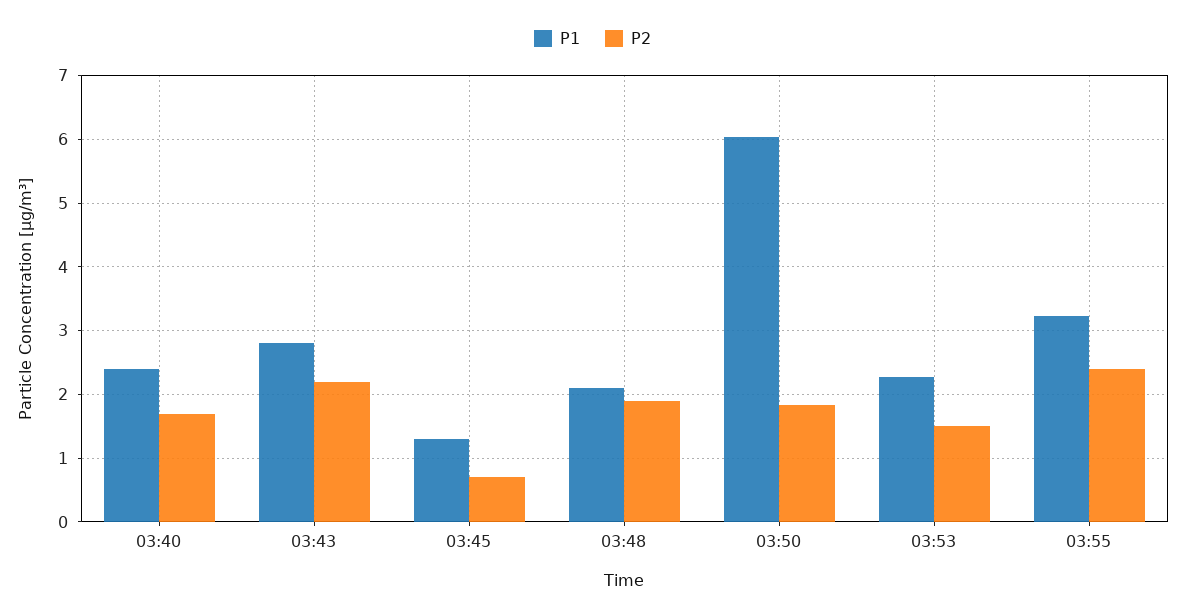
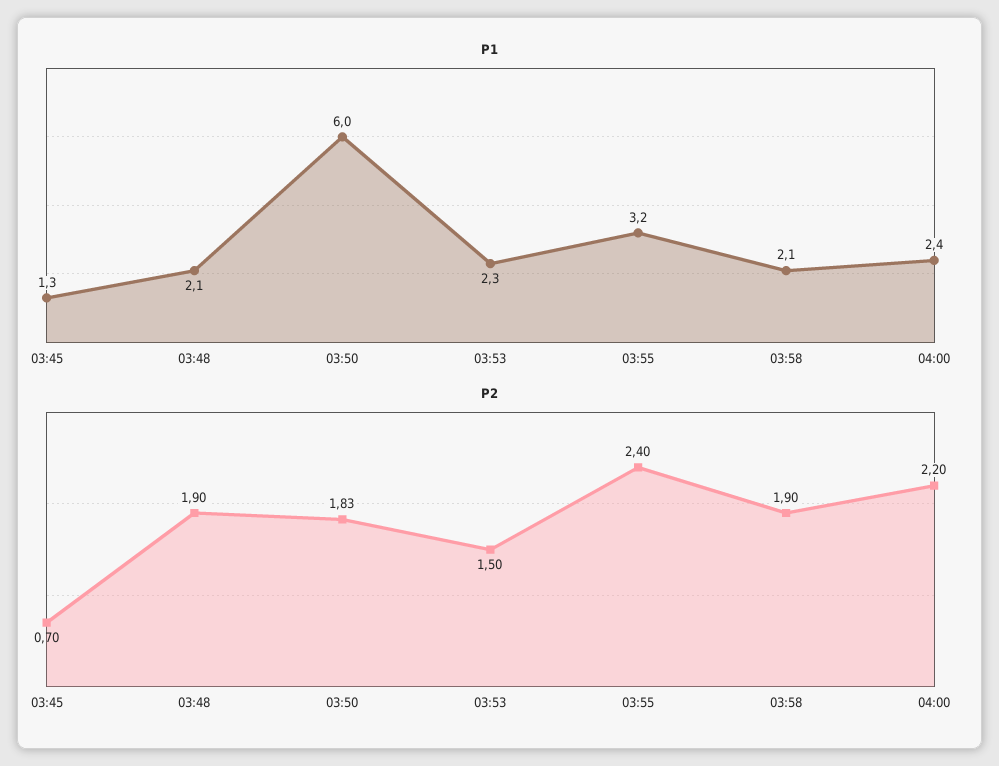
P1, 03:40: 2.4 -> none
P2, 03:40: 1.7 -> none
P1, 03:43: 2.8 -> none
P2, 03:43: 2.2 -> none
P1, 03:58: none -> 2.1
P1, 04:00: none -> 2.4
P2, 03:58: none -> 1.9
P2, 04:00: none -> 2.2

